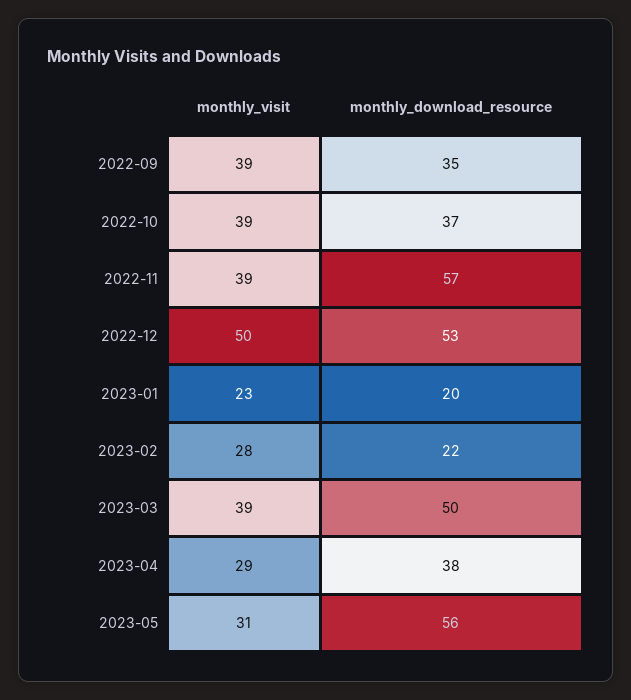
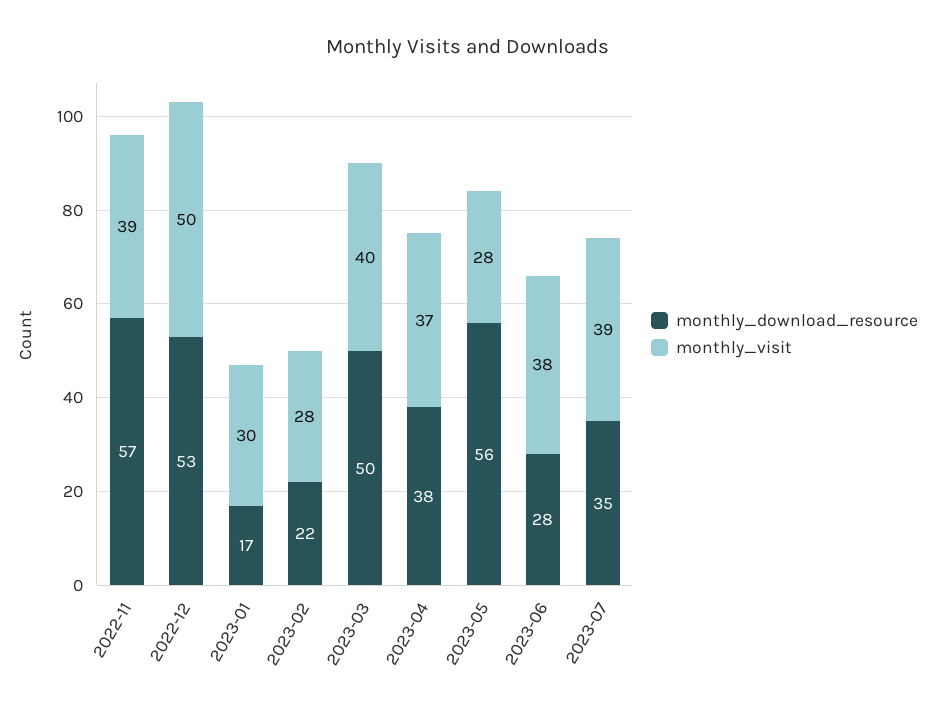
monthly_visit, 2022-09: 39 -> none
monthly_download_resource, 2022-09: 35 -> none
monthly_visit, 2022-10: 39 -> none
monthly_download_resource, 2022-10: 37 -> none
monthly_visit, 2023-01: 23 -> 30
monthly_download_resource, 2023-01: 20 -> 17
monthly_visit, 2023-03: 39 -> 40
monthly_visit, 2023-04: 29 -> 37
monthly_visit, 2023-05: 31 -> 28
monthly_download_resource, 2023-06: none -> 28
monthly_visit, 2023-06: none -> 38
monthly_download_resource, 2023-07: none -> 35
monthly_visit, 2023-07: none -> 39

